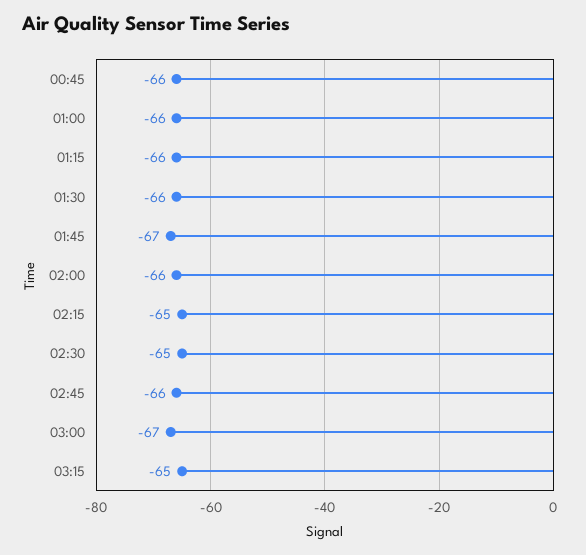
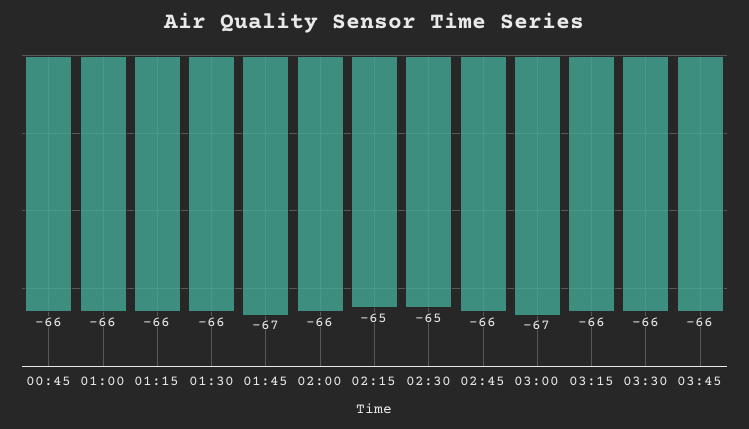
03:15: -65 -> -66
03:30: none -> -66
03:45: none -> -66

